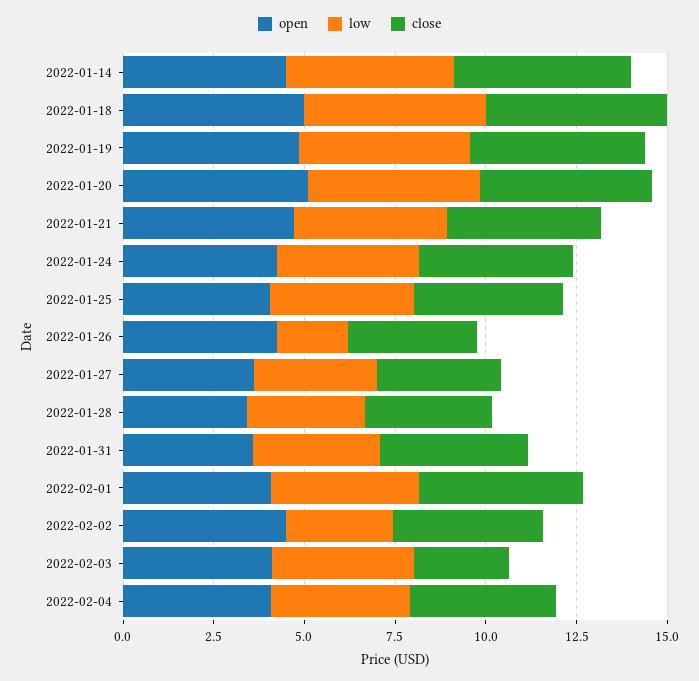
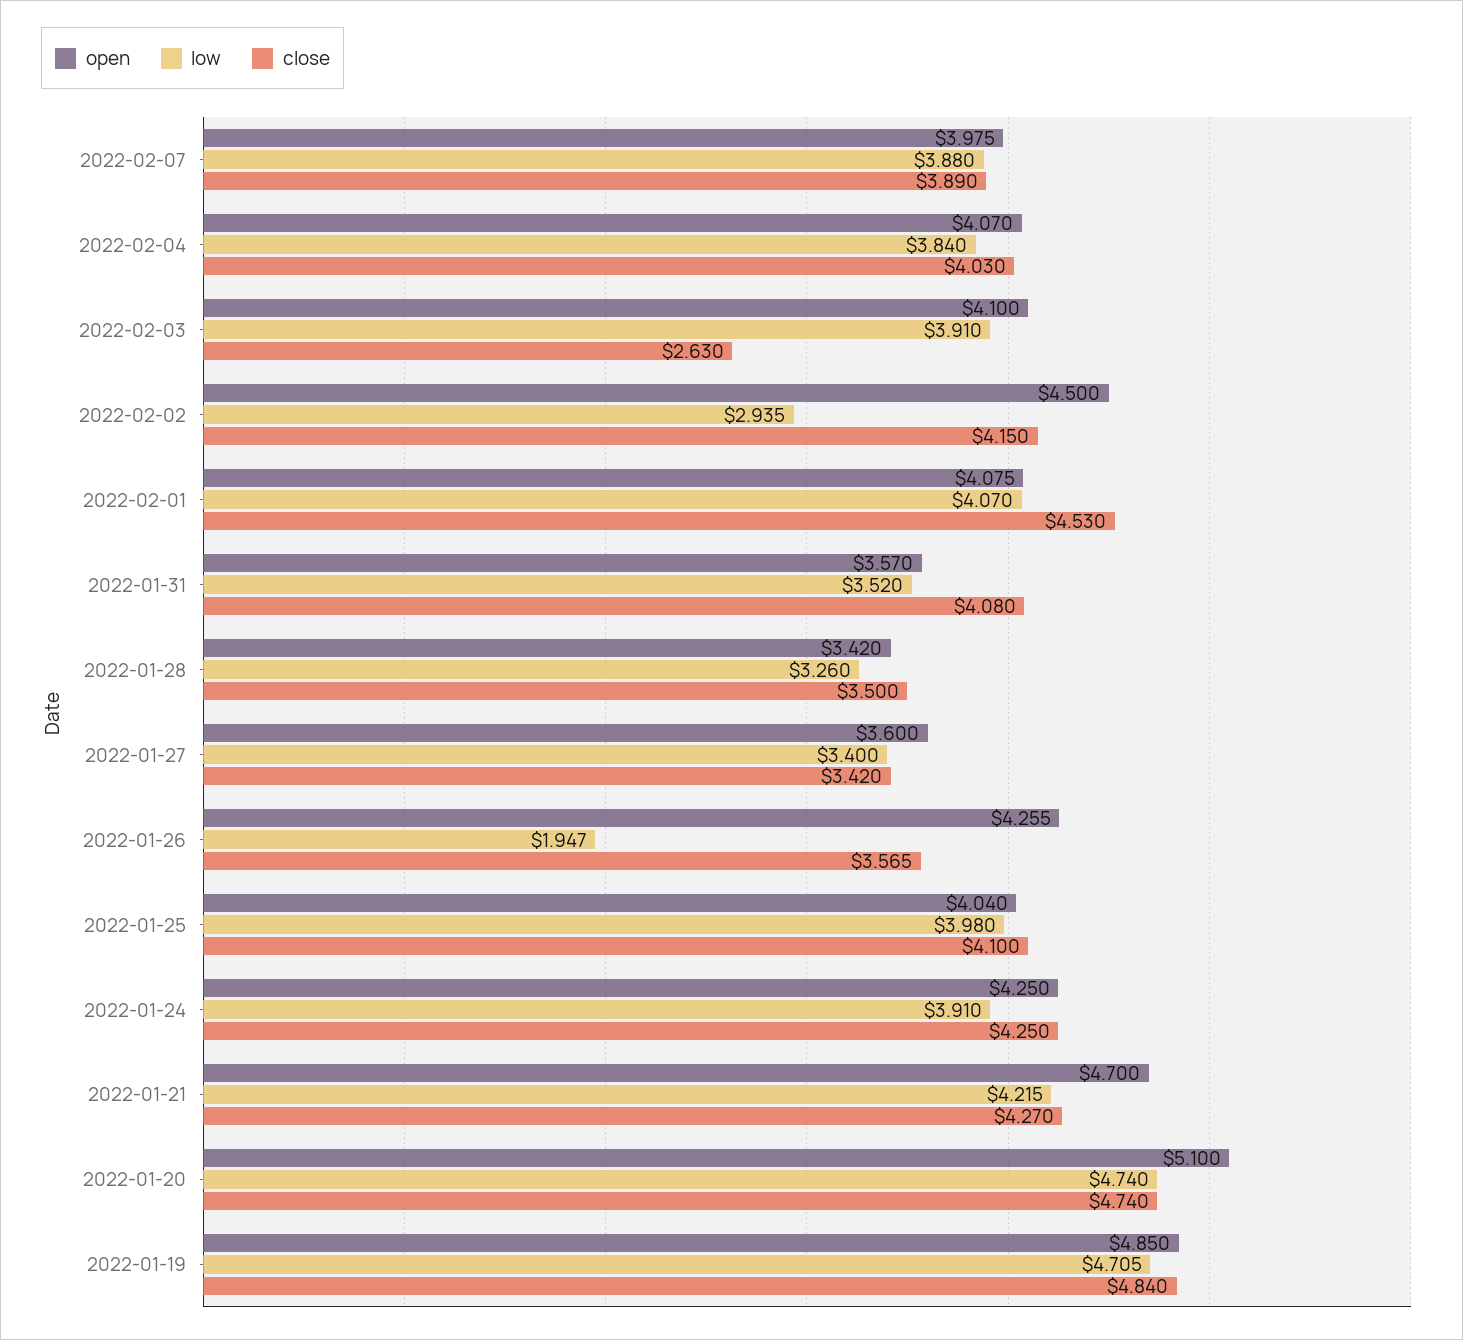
open, 2022-01-14: 4.5 -> none
low, 2022-01-14: 4.5 -> none
close, 2022-01-14: 5 -> none
open, 2022-01-18: 5 -> none
low, 2022-01-18: 5 -> none
close, 2022-01-18: 5 -> none
open, 2022-02-07: none -> 3.975
low, 2022-02-07: none -> 3.88
close, 2022-02-07: none -> 3.89

